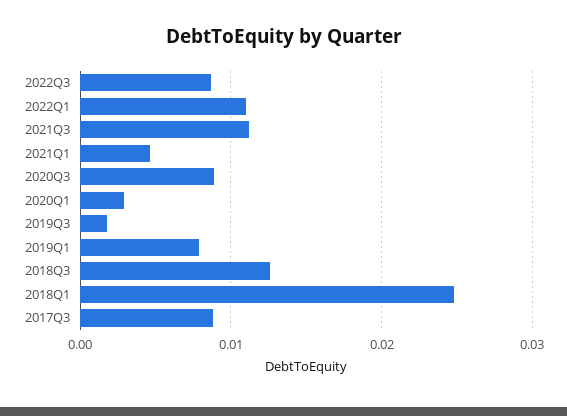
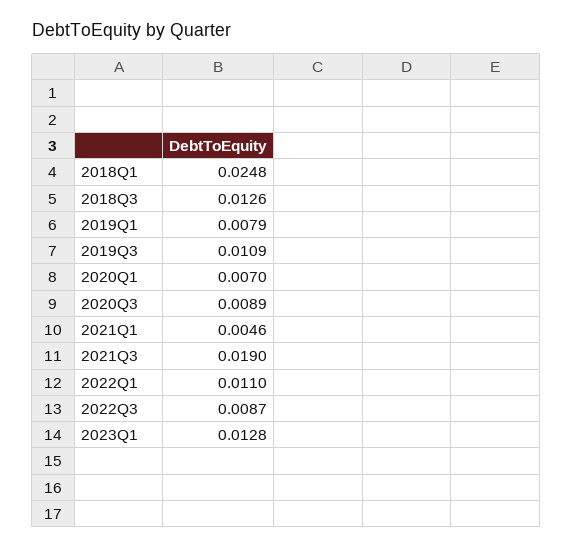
2021Q3: 0.011 -> 0.019
2020Q1: 0.003 -> 0.007
2019Q3: 0.002 -> 0.0109
2017Q3: 0.009 -> none
2023Q1: none -> 0.0128

